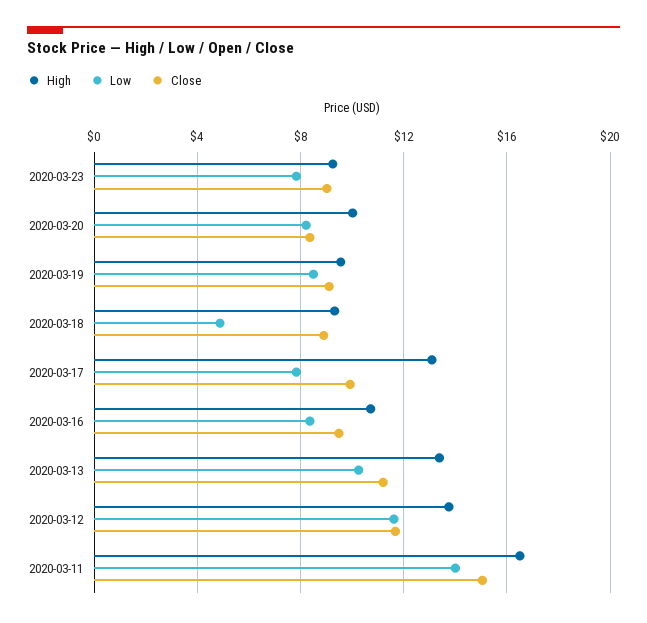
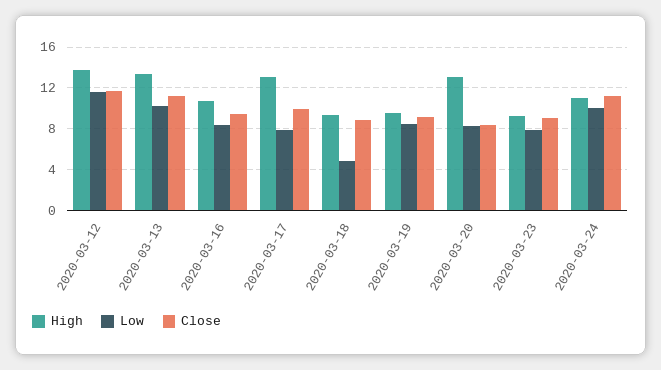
High, 2020-03-20: 10 -> 13
High, 2020-03-11: 16.5 -> none
Low, 2020-03-11: 14 -> none
Close, 2020-03-11: 15 -> none
High, 2020-03-24: none -> 11
Low, 2020-03-24: none -> 10
Close, 2020-03-24: none -> 11

